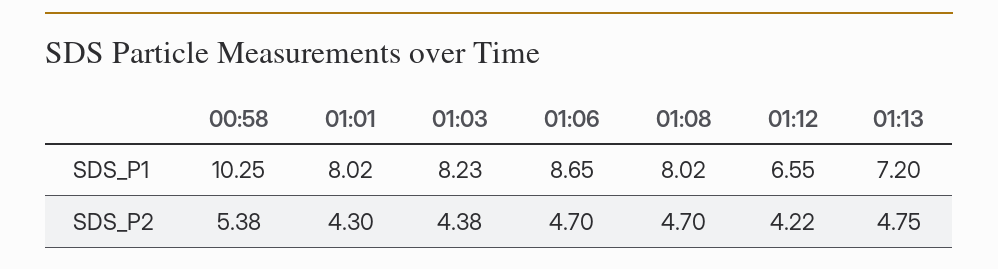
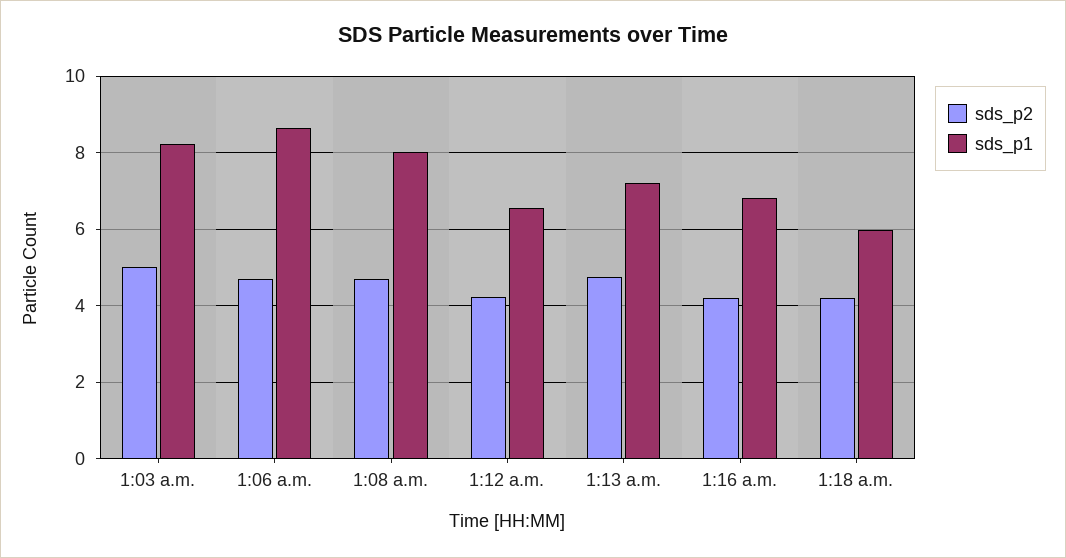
SDS_P1, 00:58: 10.25 -> none
SDS_P1, 01:01: 8.02 -> none
SDS_P2, 00:58: 5.38 -> none
SDS_P2, 01:01: 4.3 -> none
SDS_P2, 01:03: 4.38 -> 5
SDS_P2, 1:16 a.m.: none -> 4.2
SDS_P1, 1:16 a.m.: none -> 6.8
SDS_P2, 1:18 a.m.: none -> 4.2
SDS_P1, 1:18 a.m.: none -> 6

